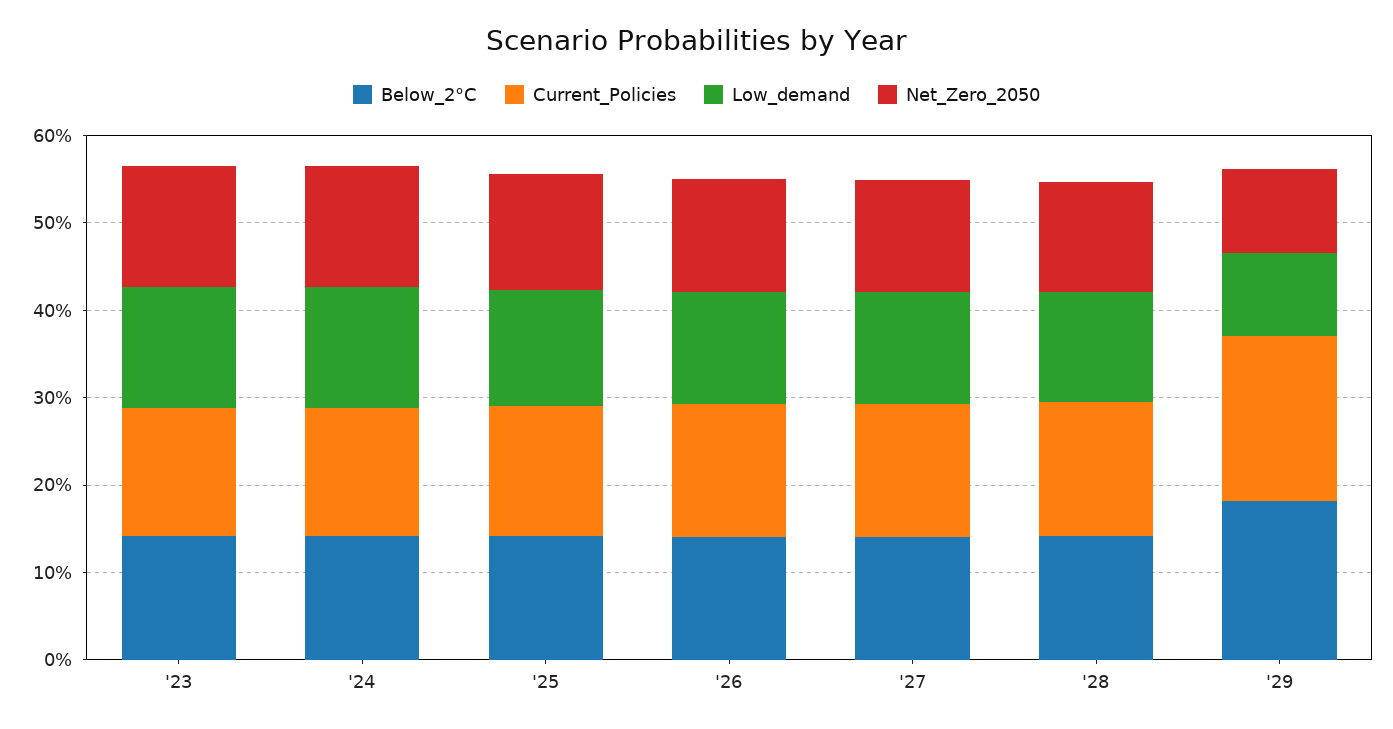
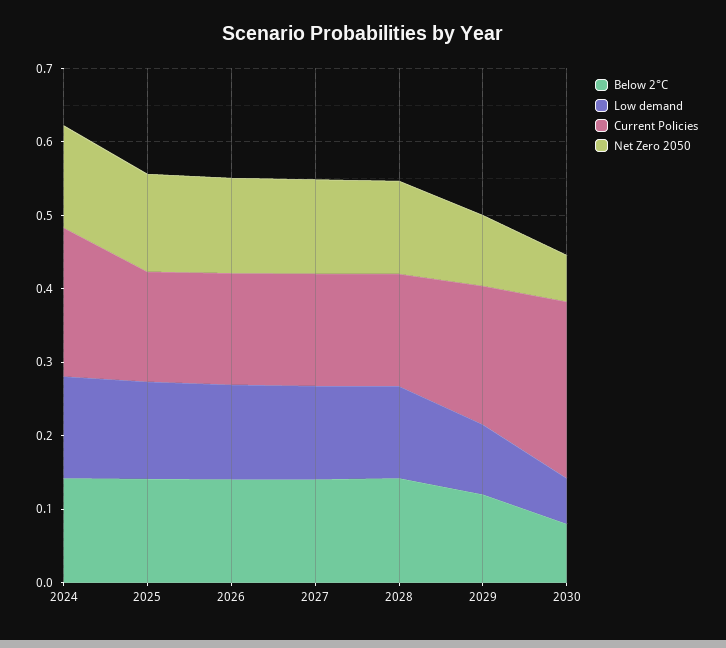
Below_2°C, '23: 0.14 -> none
Current_Policies, '23: 0.14 -> none
Low_demand, '23: 0.14 -> none
Net_Zero_2050, '23: 0.14 -> none
Current_Policies, '24: 0.14 -> 0.2
Below_2°C, '29: 0.18 -> 0.12
Below_2°C, 2030: none -> 0.08
Low_demand, 2030: none -> 0.06
Current_Policies, 2030: none -> 0.24
Net_Zero_2050, 2030: none -> 0.06

